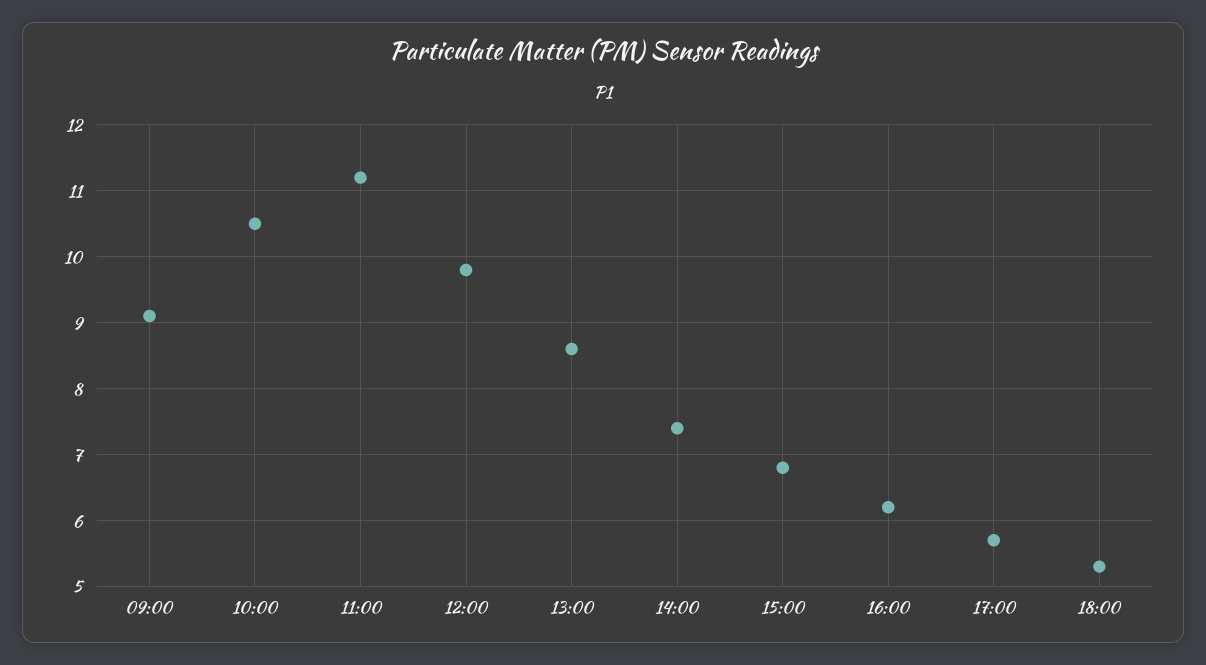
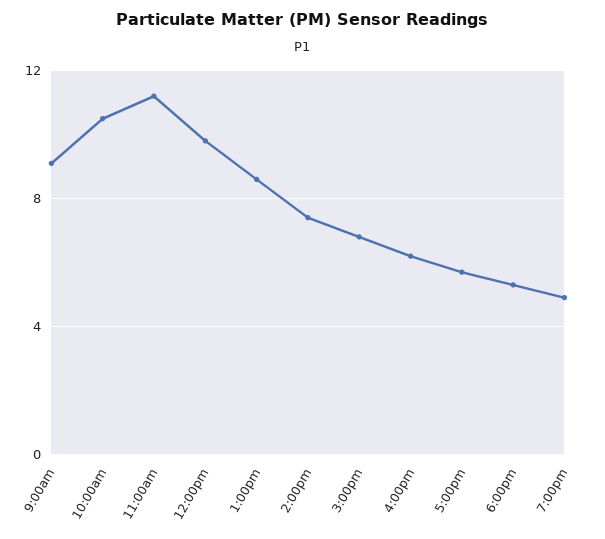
7:00pm: none -> 5

